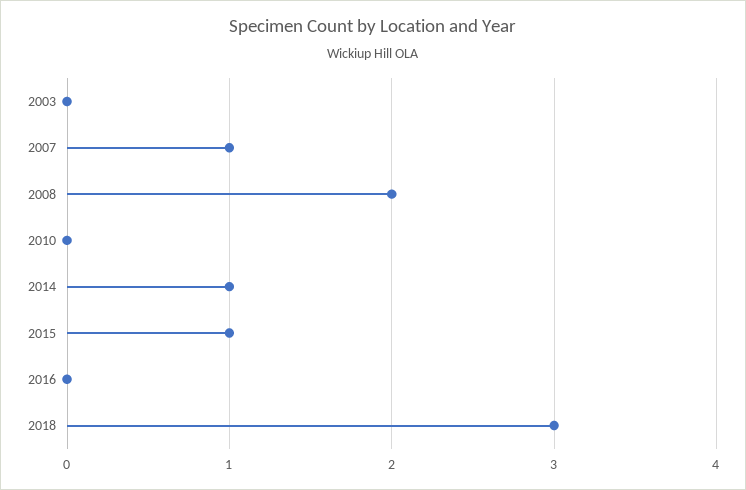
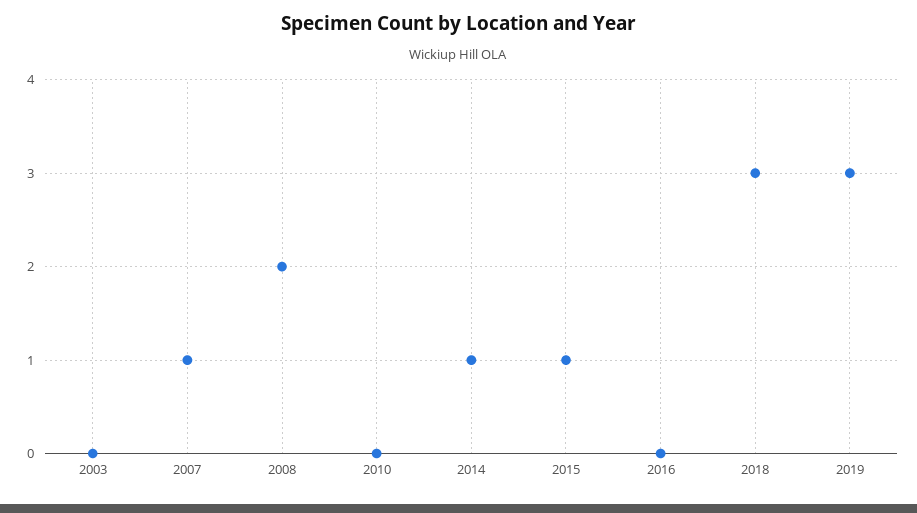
2019: none -> 3

